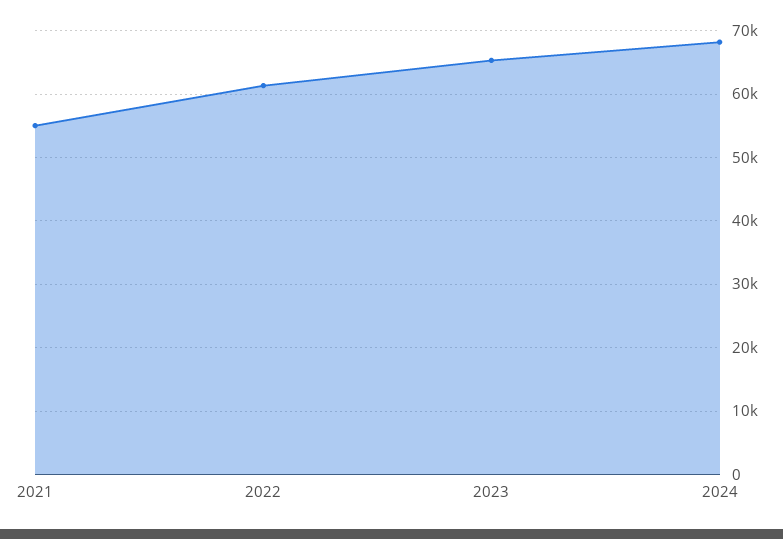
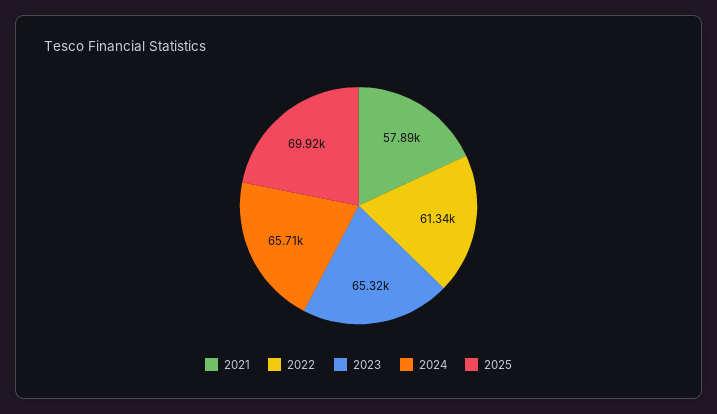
2021: 55000 -> 57890
2024: 68000 -> 65710
2025: none -> 69920

